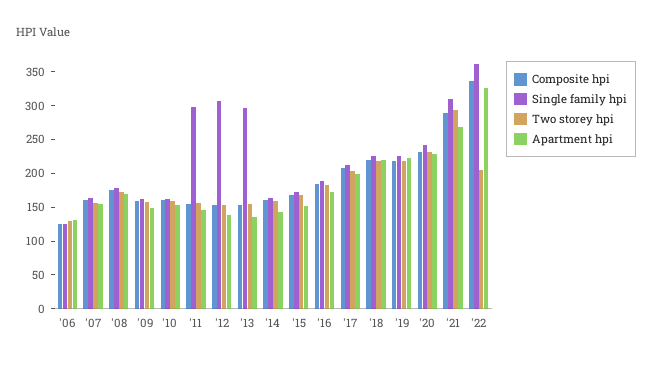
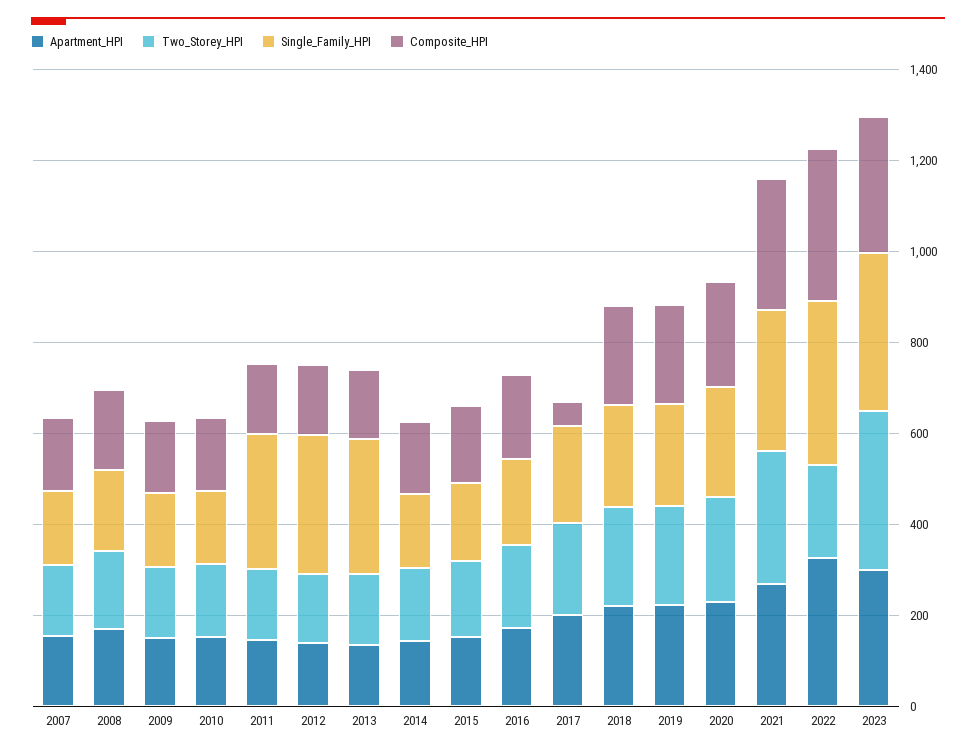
Composite hpi, '06: 125 -> none
Single family hpi, '06: 125 -> none
Two storey hpi, '06: 125 -> none
Apartment hpi, '06: 125 -> none
Composite hpi, '17: 200 -> 50
Apartment hpi, 2023: none -> 300
Two storey hpi, 2023: none -> 350
Single family hpi, 2023: none -> 350
Composite hpi, 2023: none -> 300

